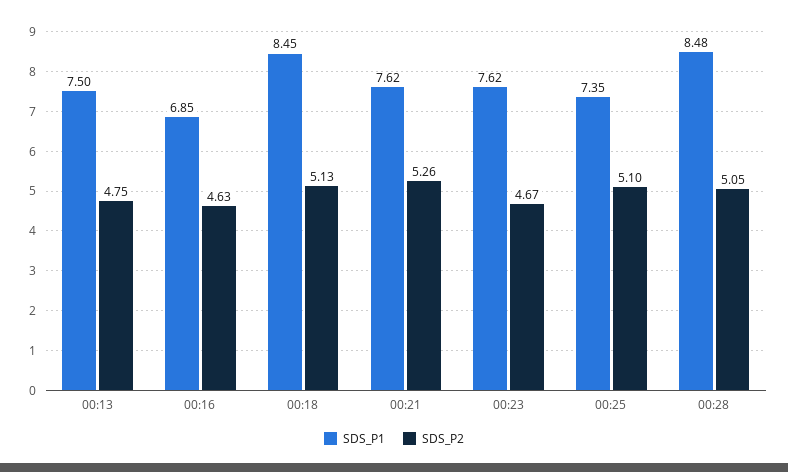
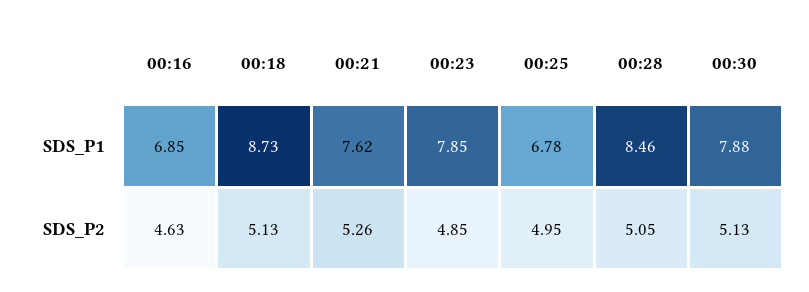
SDS_P1, 00:13: 7.5 -> none
SDS_P2, 00:13: 4.75 -> none
SDS_P1, 00:18: 8.45 -> 8.73
SDS_P1, 00:23: 7.62 -> 7.85
SDS_P2, 00:23: 4.67 -> 4.85
SDS_P1, 00:25: 7.35 -> 6.78
SDS_P2, 00:25: 5.1 -> 4.95
SDS_P1, 00:28: 8.48 -> 8.46
SDS_P1, 00:30: none -> 7.88
SDS_P2, 00:30: none -> 5.13

